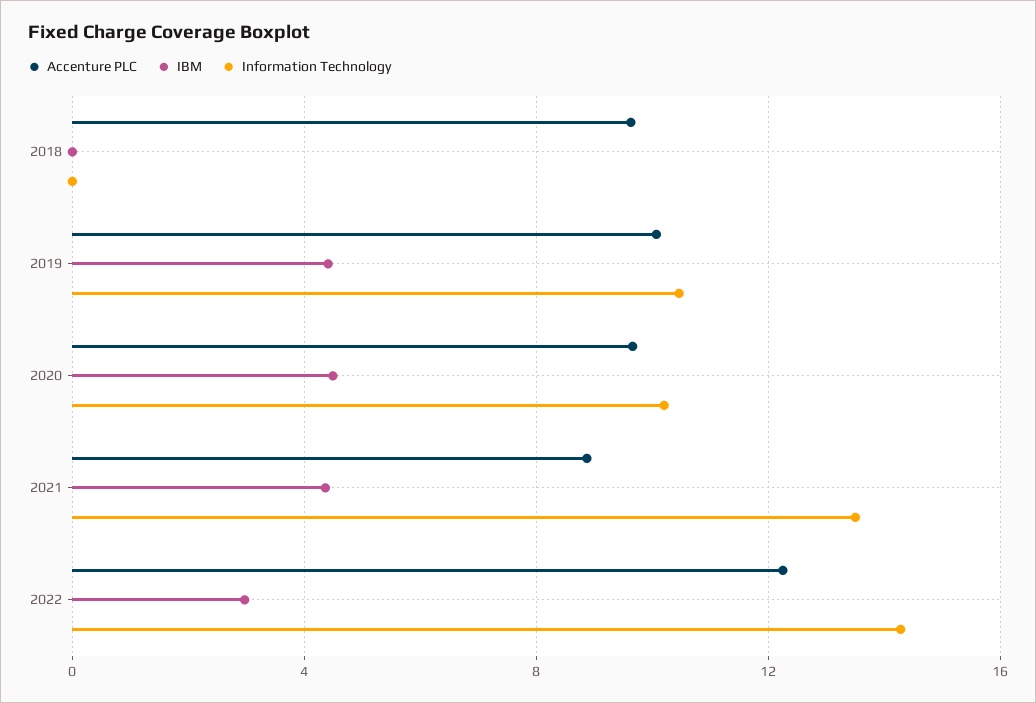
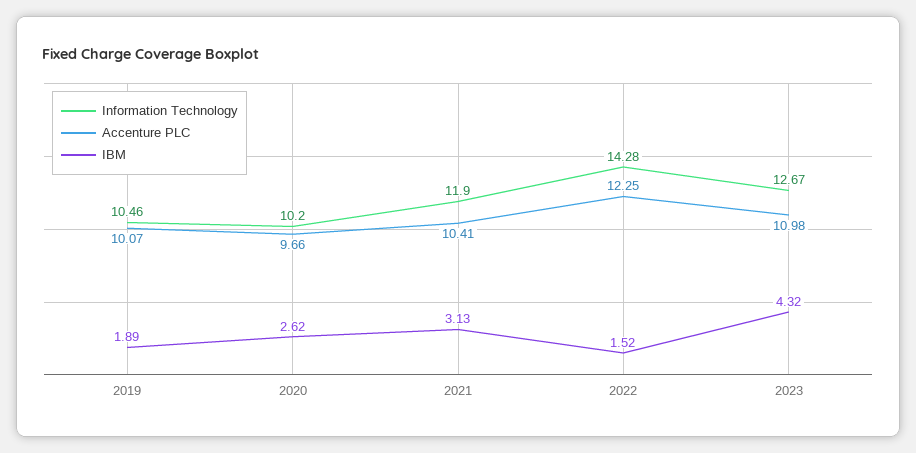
Accenture PLC, 2018: 9.5 -> none
IBM, 2018: 0 -> none
Information Technology, 2018: 0 -> none
IBM, 2019: 4.5 -> 1.89
IBM, 2020: 4.5 -> 2.62
Accenture PLC, 2021: 9 -> 10.41
IBM, 2021: 4.5 -> 3.13
Information Technology, 2021: 13.5 -> 11.9
IBM, 2022: 3 -> 1.52
Information Technology, 2023: none -> 12.67
Accenture PLC, 2023: none -> 10.98
IBM, 2023: none -> 4.32

